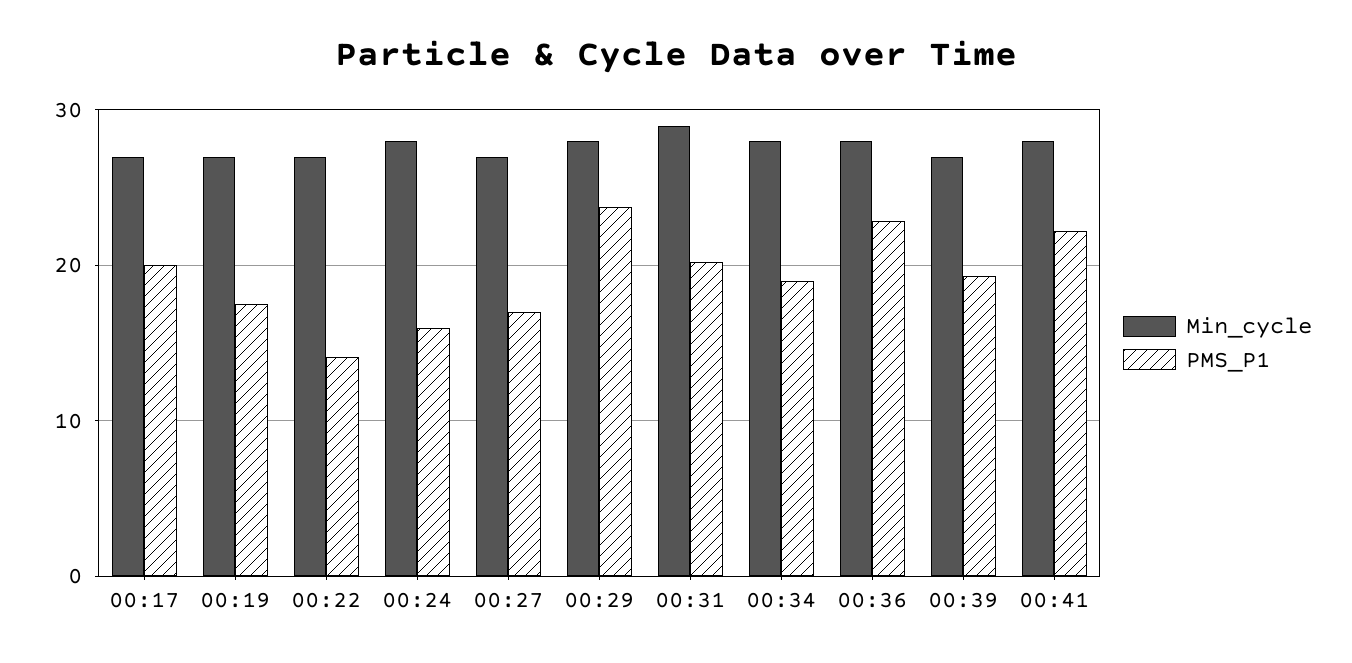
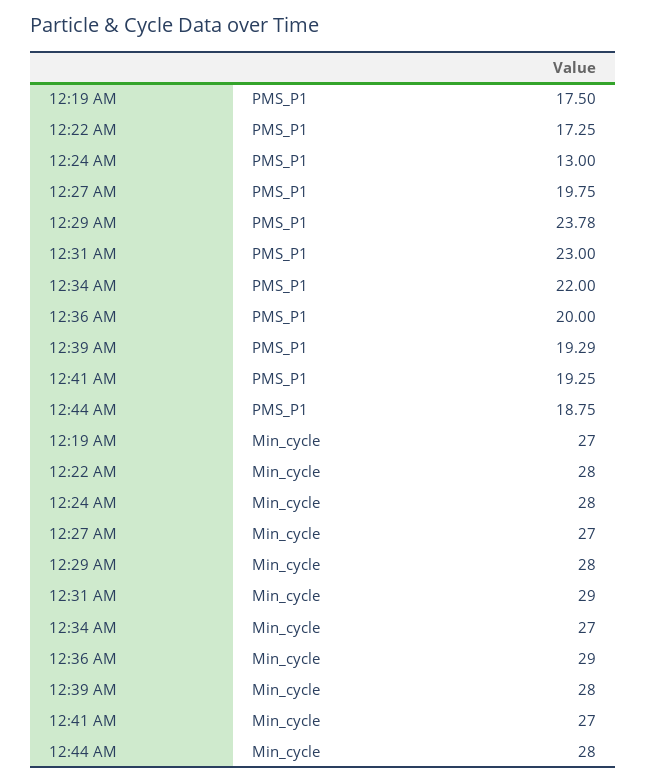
Min_cycle, 00:17: 27 -> none
PMS_P1, 00:17: 20 -> none
Min_cycle, 00:22: 27 -> 28
PMS_P1, 00:22: 14 -> 17.25
PMS_P1, 00:24: 16 -> 13
PMS_P1, 00:27: 17 -> 19.75
PMS_P1, 00:31: 20 -> 23
Min_cycle, 00:34: 28 -> 27
PMS_P1, 00:34: 19 -> 22
Min_cycle, 00:36: 28 -> 29
PMS_P1, 00:36: 23 -> 20
Min_cycle, 00:39: 27 -> 28
Min_cycle, 00:41: 28 -> 27
PMS_P1, 00:41: 22 -> 19.25
PMS_P1, 12:44 AM: none -> 18.75
Min_cycle, 12:44 AM: none -> 28

